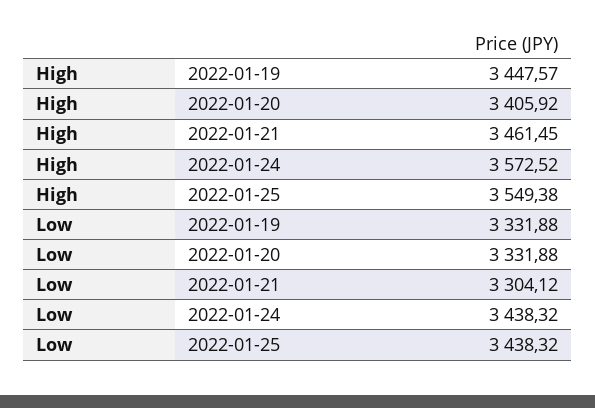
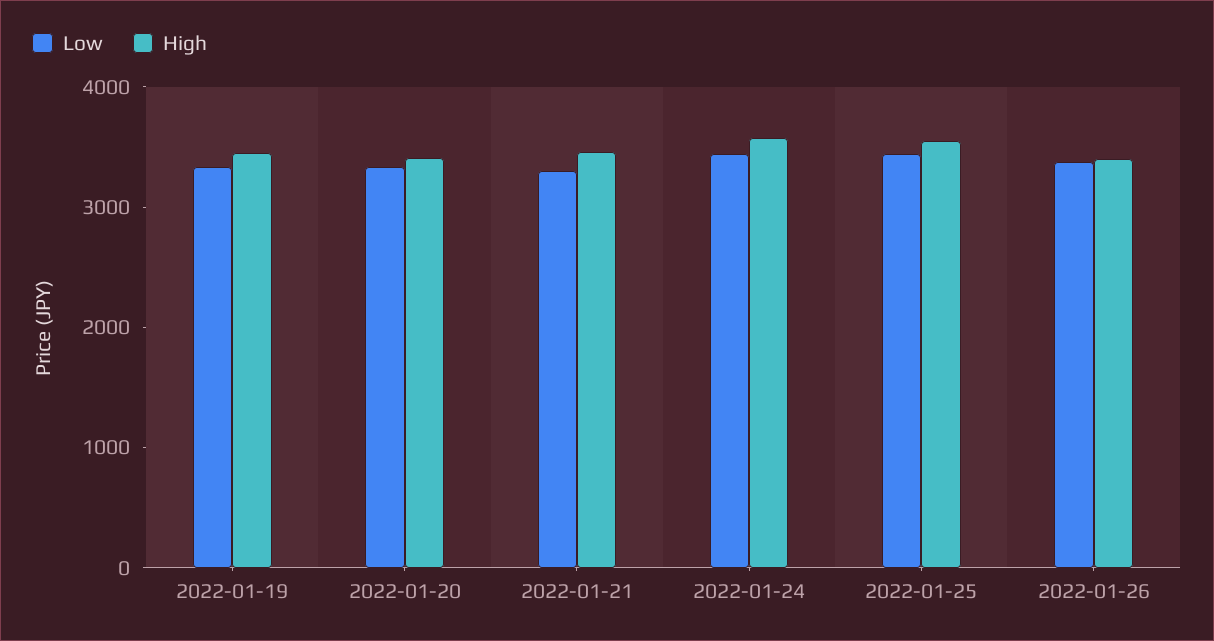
Low, 2022-01-26: none -> 3400
High, 2022-01-26: none -> 3400

